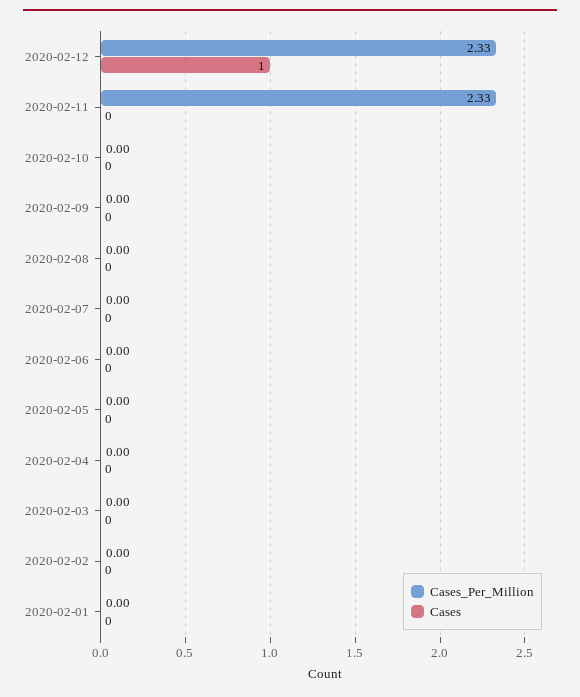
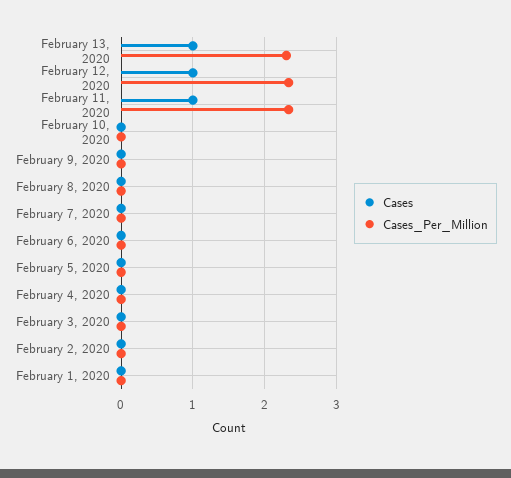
Cases, 2020-02-11: 0 -> 1
Cases, February 13, 2020: none -> 1
Cases_Per_Million, February 13, 2020: none -> 2.3

